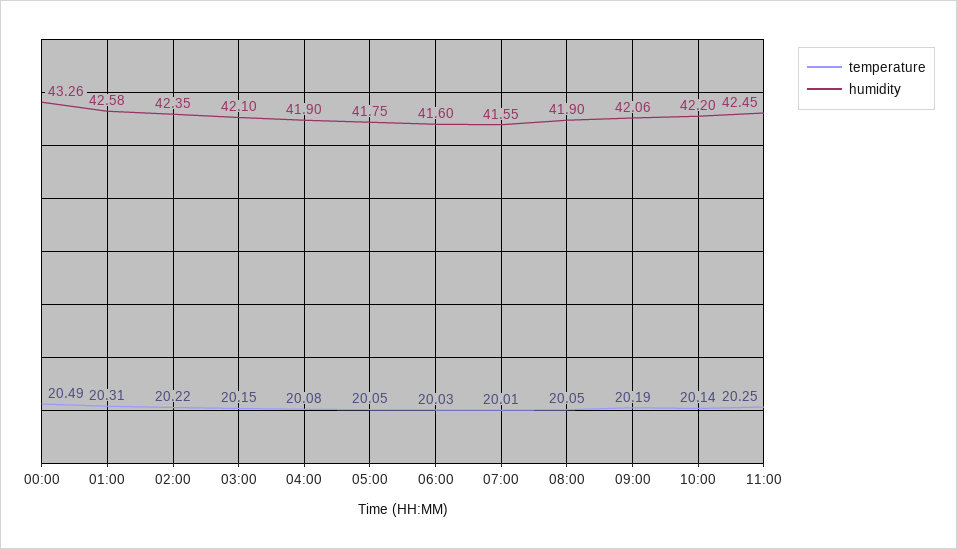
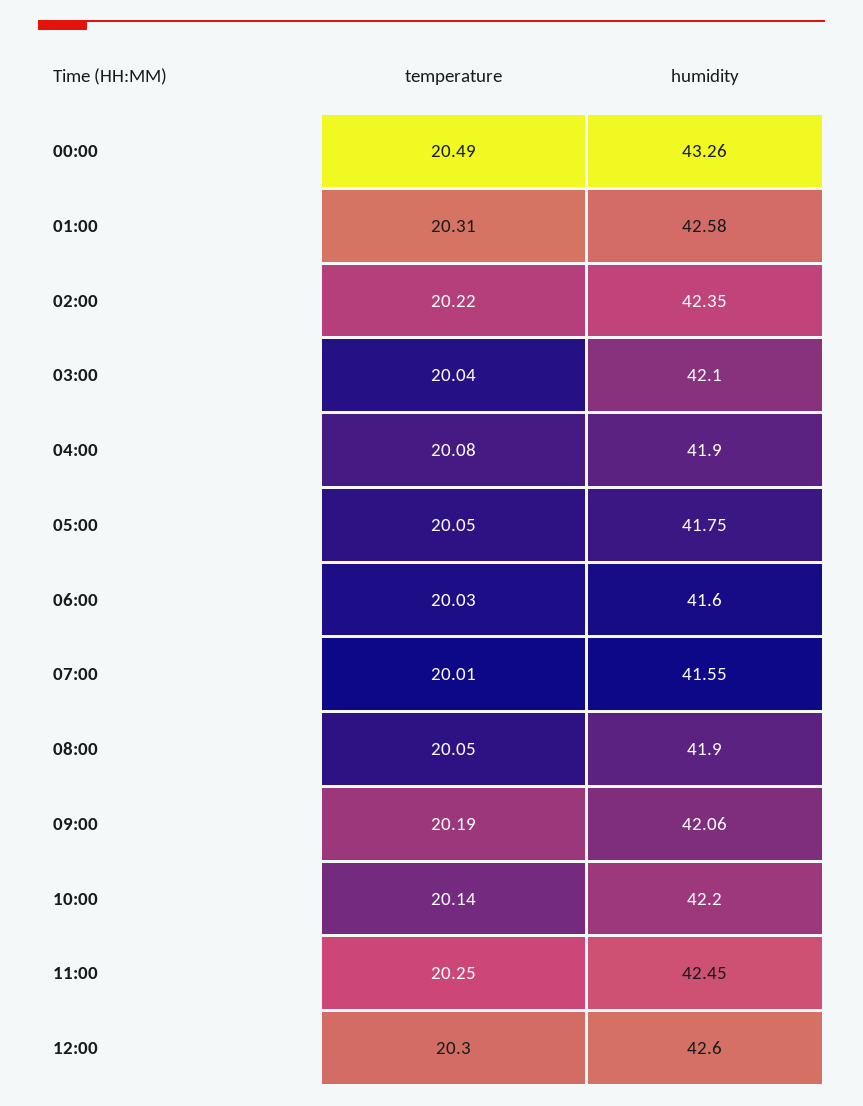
temperature, 03:00: 20.15 -> 20.04
temperature, 12:00: none -> 20.3
humidity, 12:00: none -> 42.6

